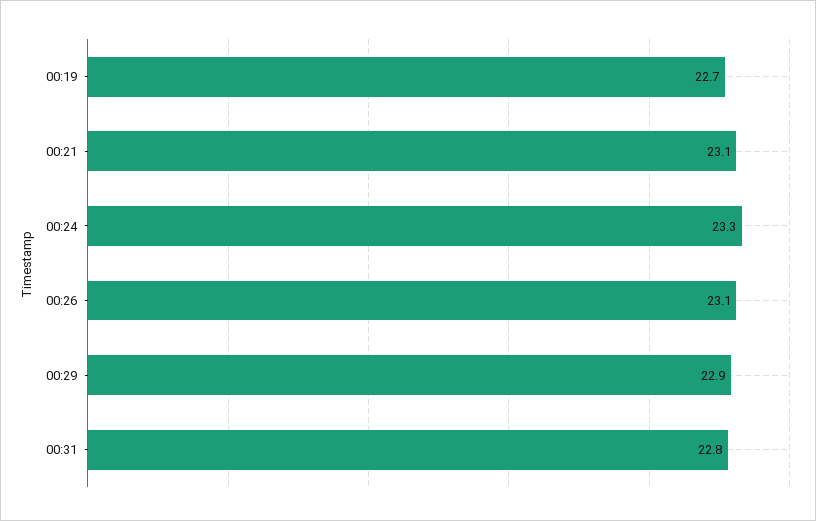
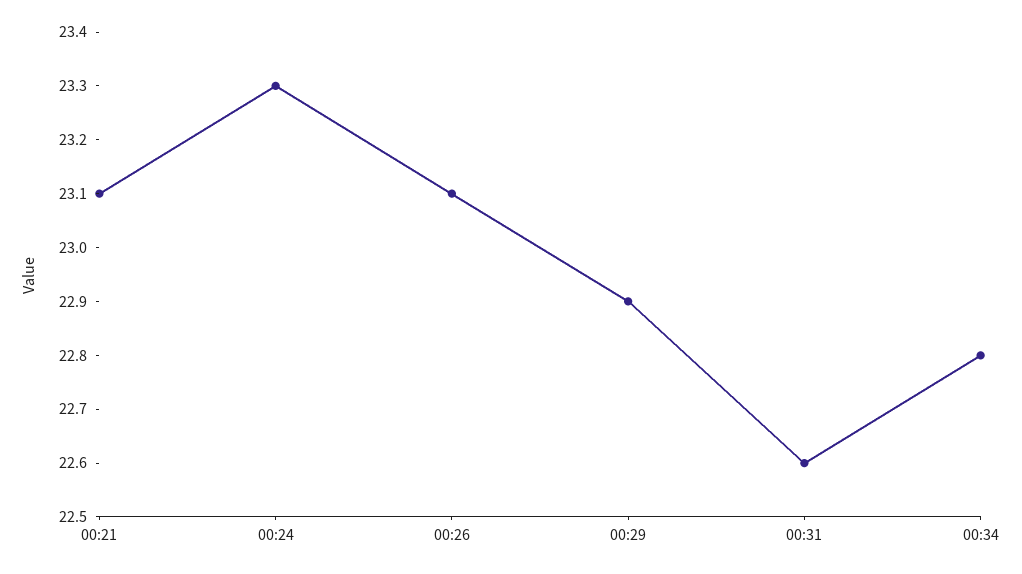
00:19: 22.7 -> none
00:31: 22.8 -> 22.6
00:34: none -> 22.8

